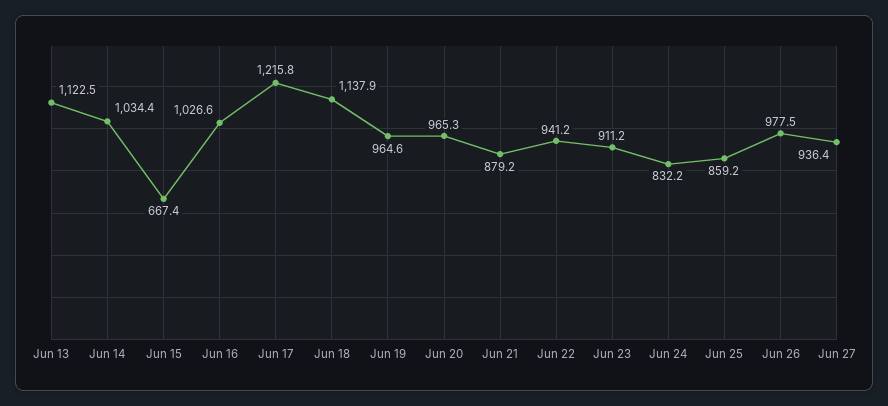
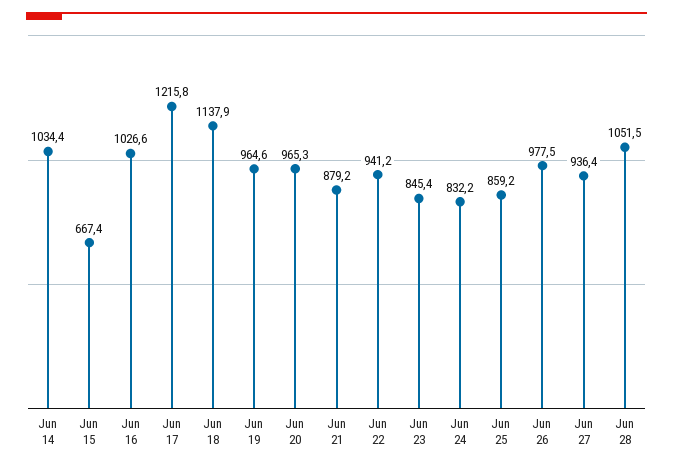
Jun 13: 1122.5 -> none
Jun 23: 911.2 -> 845.4
Jun 28: none -> 1051.5

